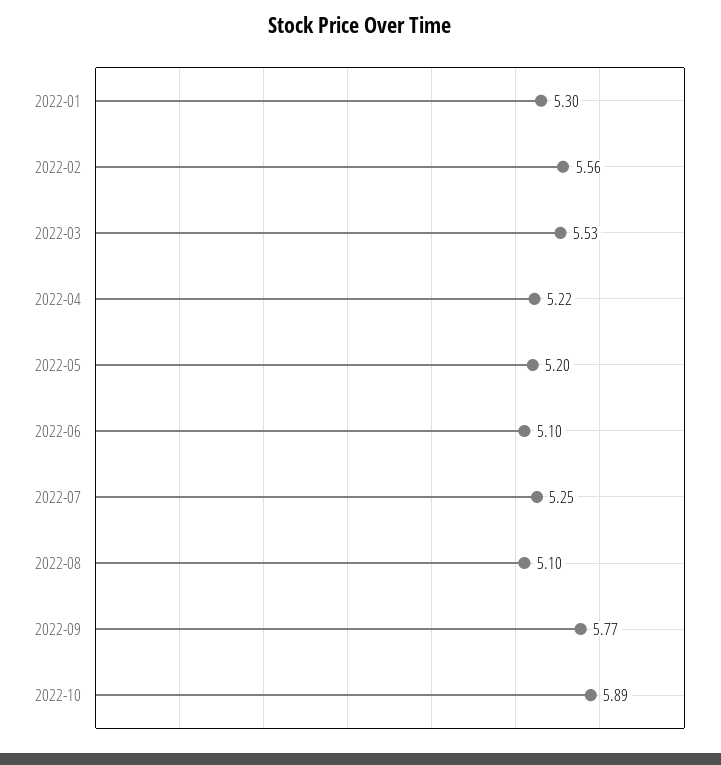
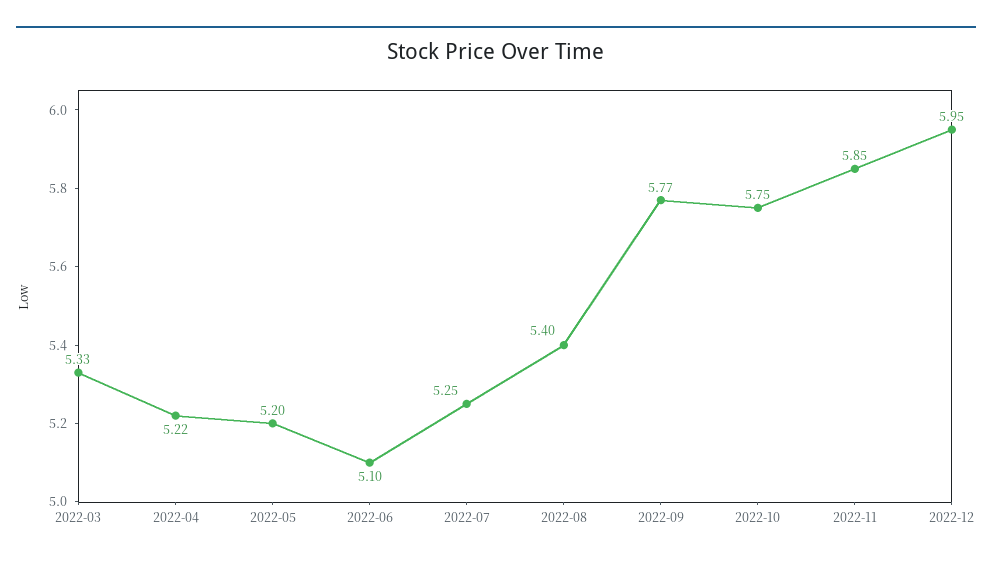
2022-01: 5.3 -> none
2022-02: 5.56 -> none
2022-03: 5.53 -> 5.33
2022-08: 5.1 -> 5.4
2022-10: 5.89 -> 5.75
2022-11: none -> 5.85
2022-12: none -> 5.95

